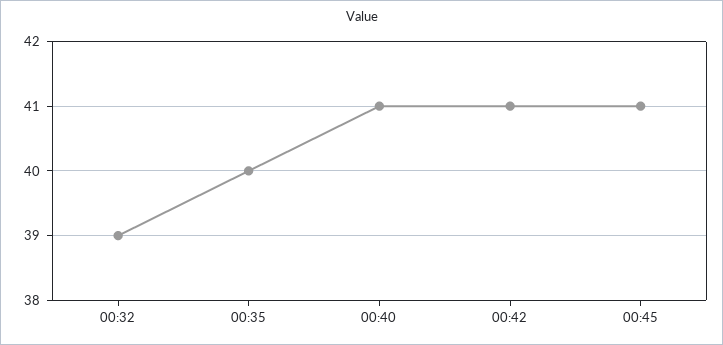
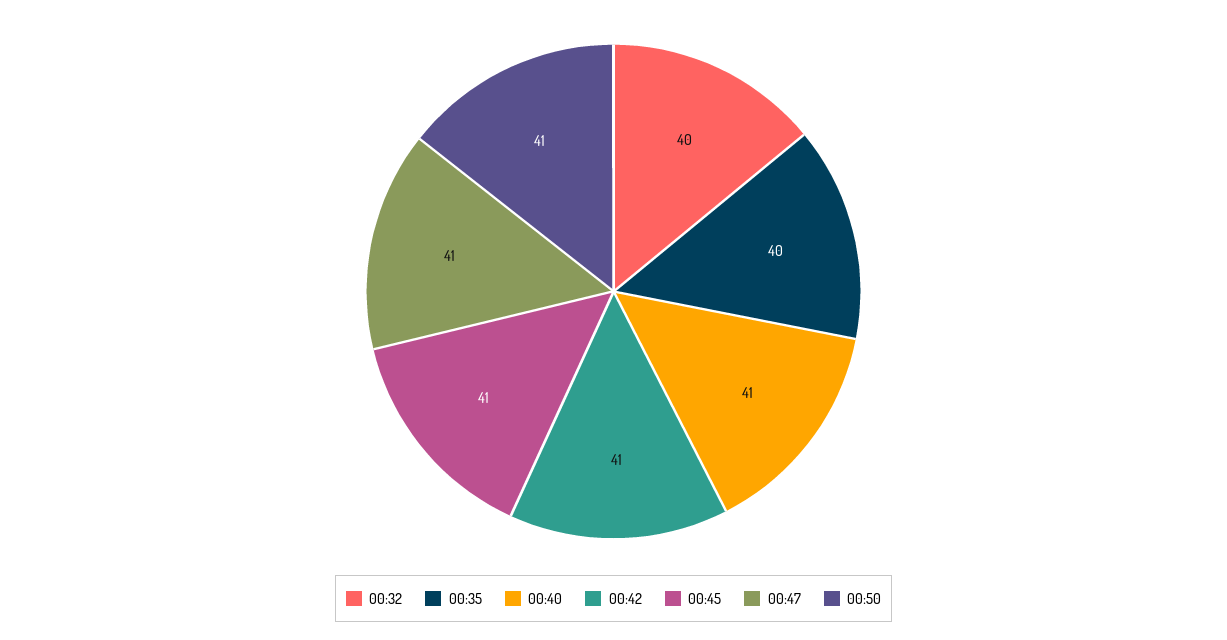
00:32: 39 -> 40
00:47: none -> 41
00:50: none -> 41

